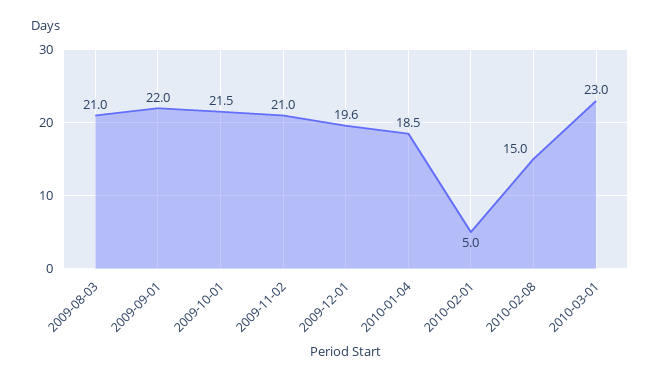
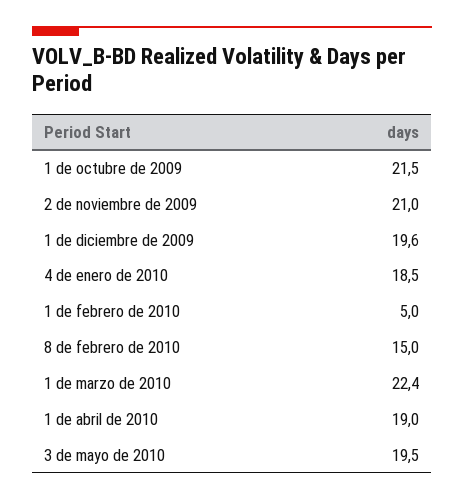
2009-08-03: 21 -> none
2009-09-01: 22 -> none
2010-03-01: 23 -> 22.4
1 de abril de 2010: none -> 19
3 de mayo de 2010: none -> 19.5

